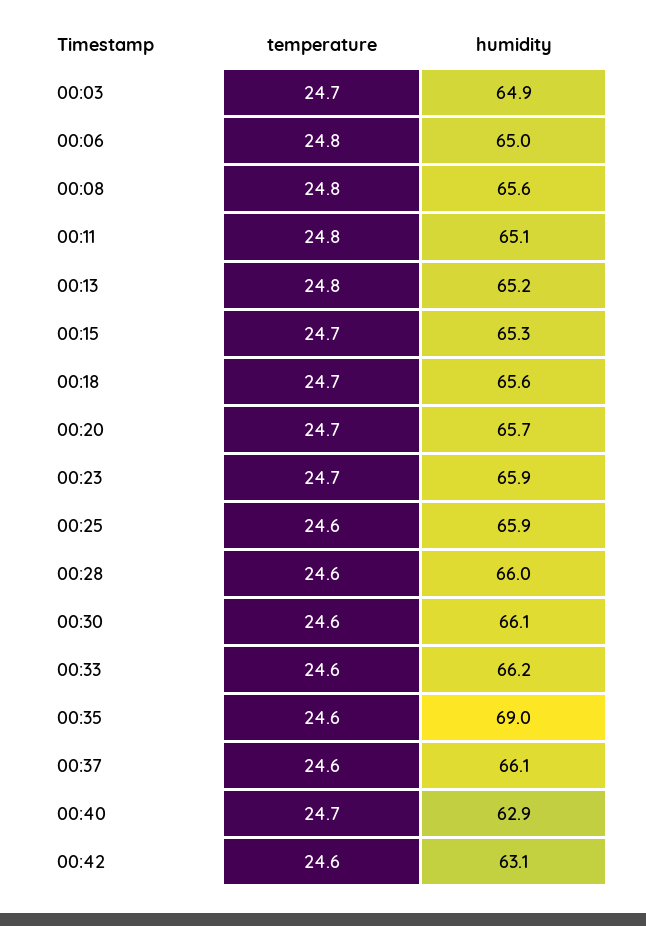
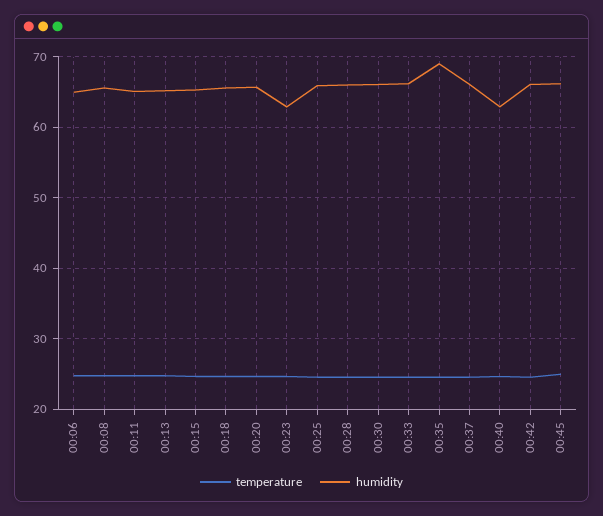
temperature, 00:03: 24.7 -> none
humidity, 00:03: 64.9 -> none
humidity, 00:23: 65.9 -> 63
humidity, 00:42: 63.1 -> 66
temperature, 00:45: none -> 25
humidity, 00:45: none -> 66

